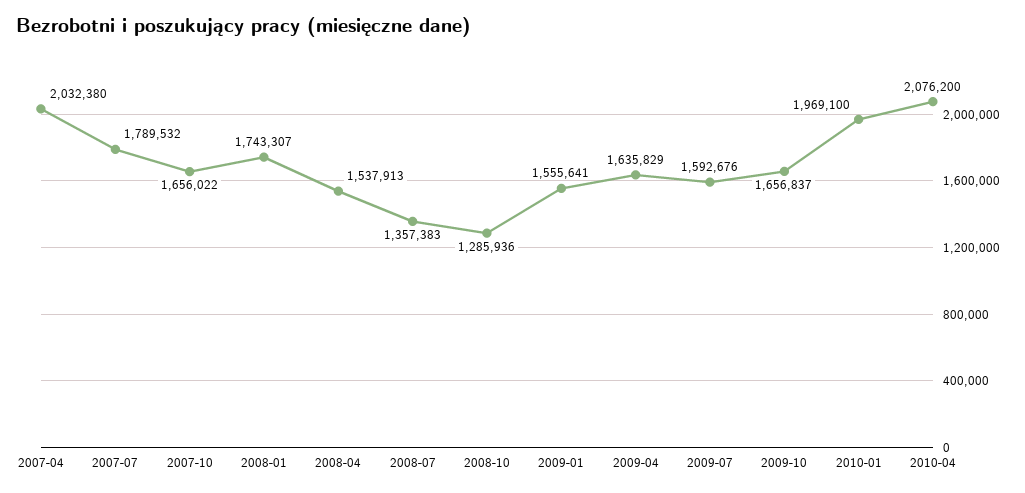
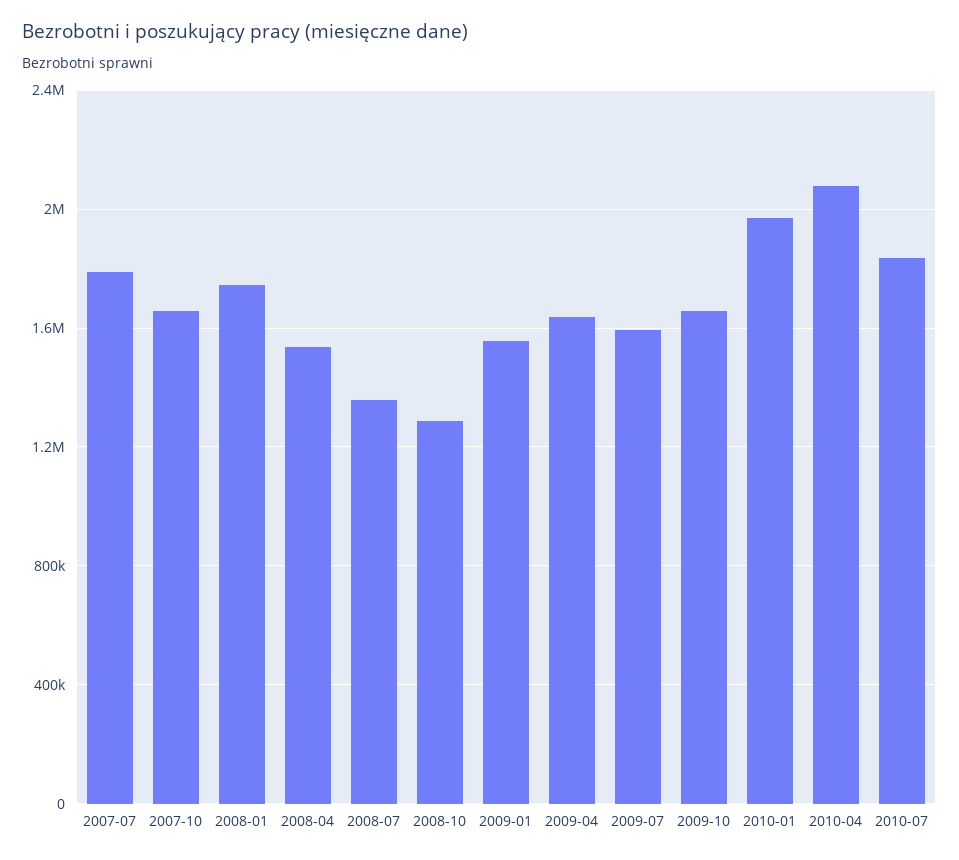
2007-04: 2032380 -> none
2010-07: none -> 1850000

